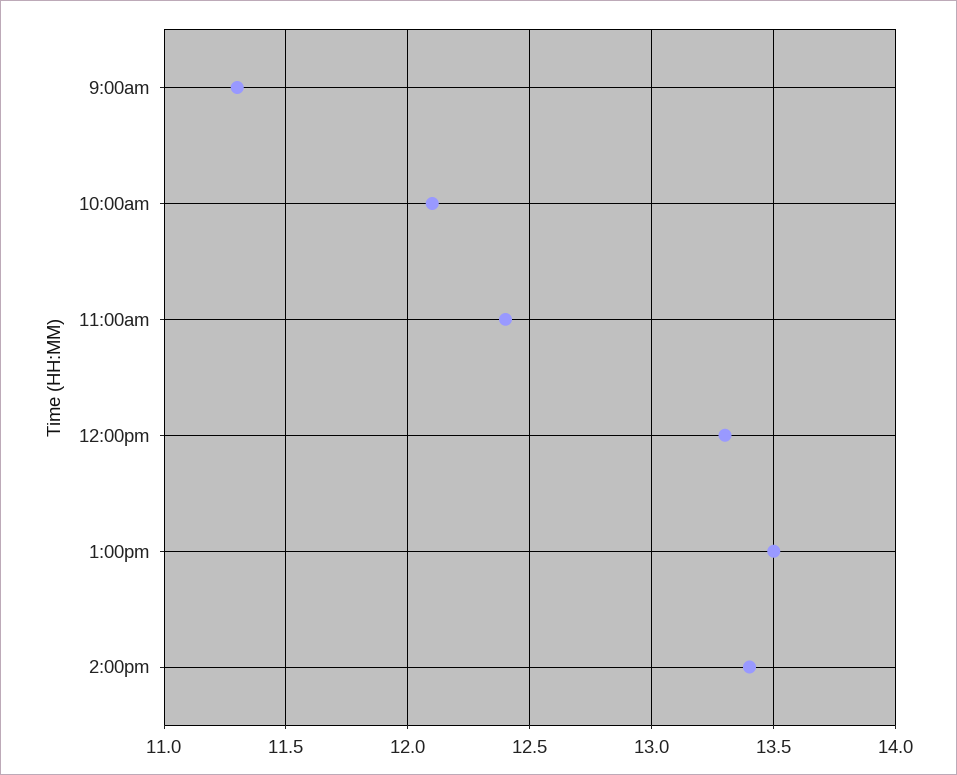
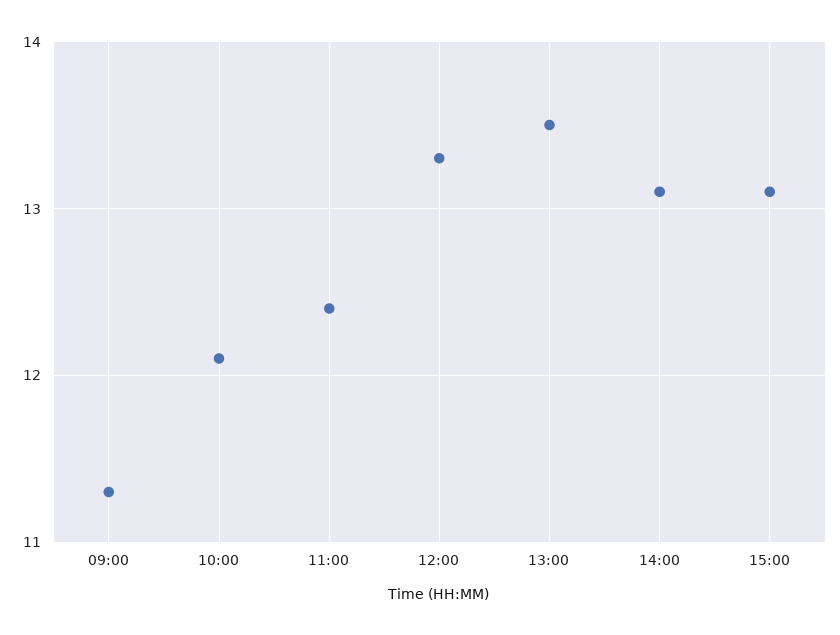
2:00pm: 13.4 -> 13.1
15:00: none -> 13.1

